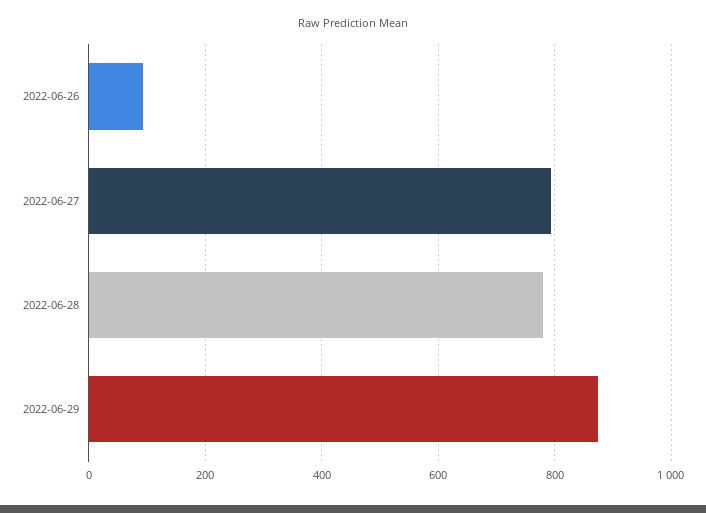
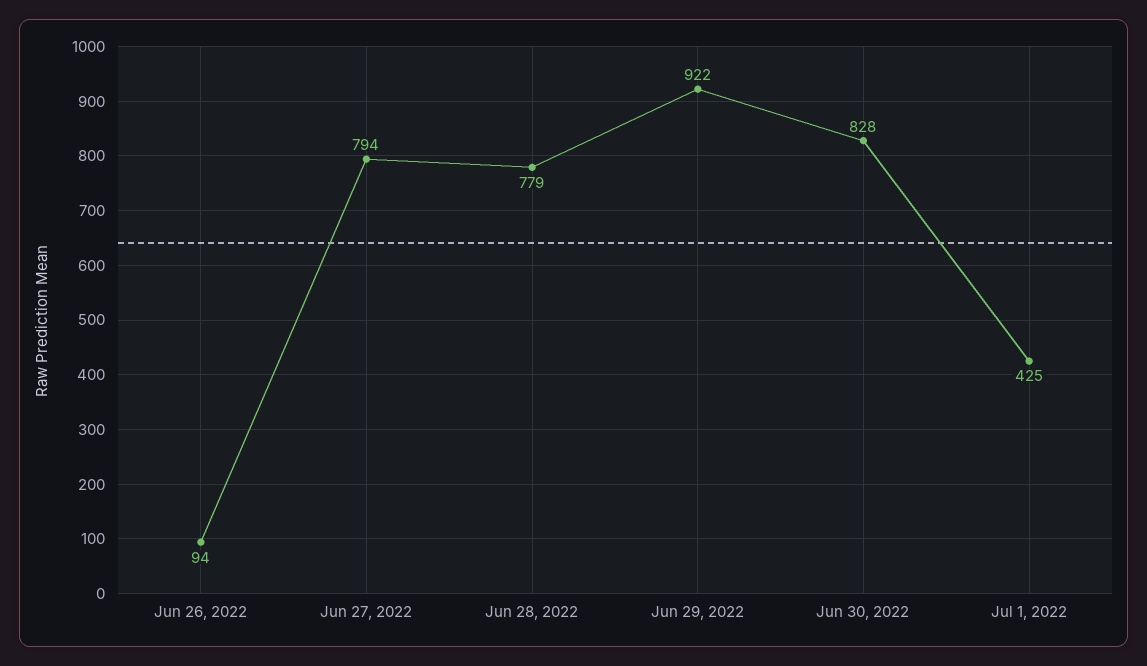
2022-06-29: 880 -> 922
Jun 30, 2022: none -> 828
Jul 1, 2022: none -> 425

